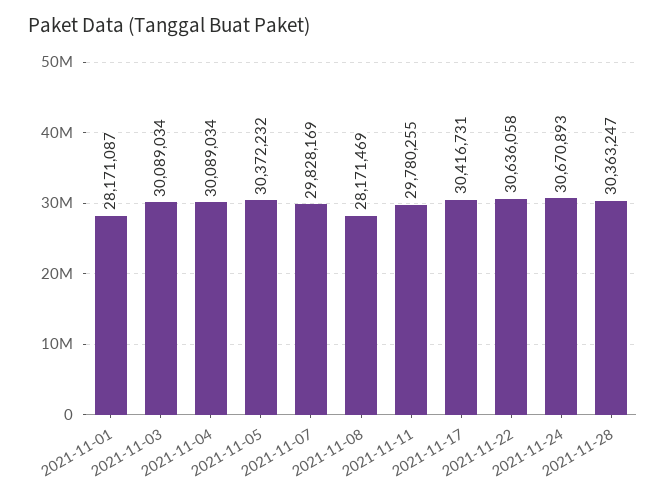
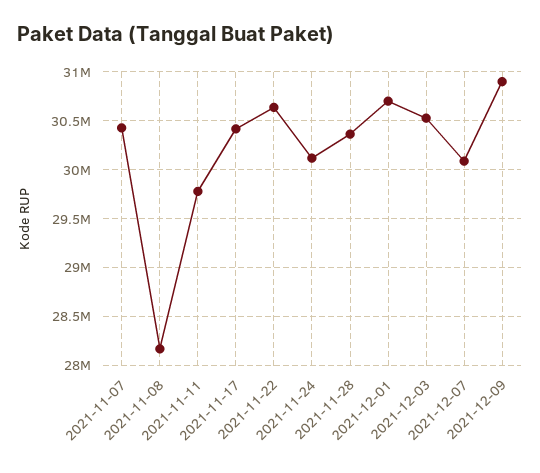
2021-11-01: 28171087 -> none
2021-11-03: 30089034 -> none
2021-11-04: 30089034 -> none
2021-11-05: 30372232 -> none
2021-11-07: 29828169 -> 30400000
2021-11-24: 30670893 -> 30100000
2021-12-01: none -> 30700000
2021-12-03: none -> 30500000
2021-12-07: none -> 30100000
2021-12-09: none -> 30900000

